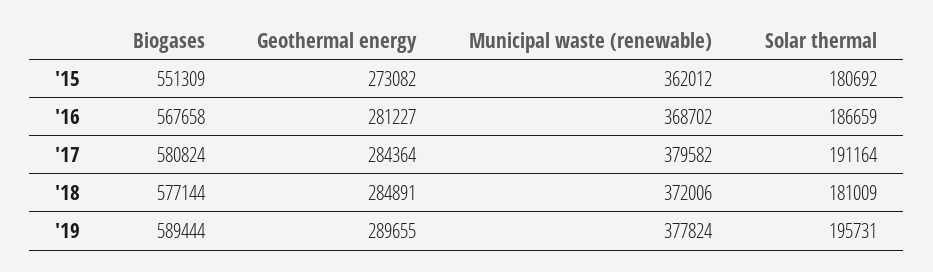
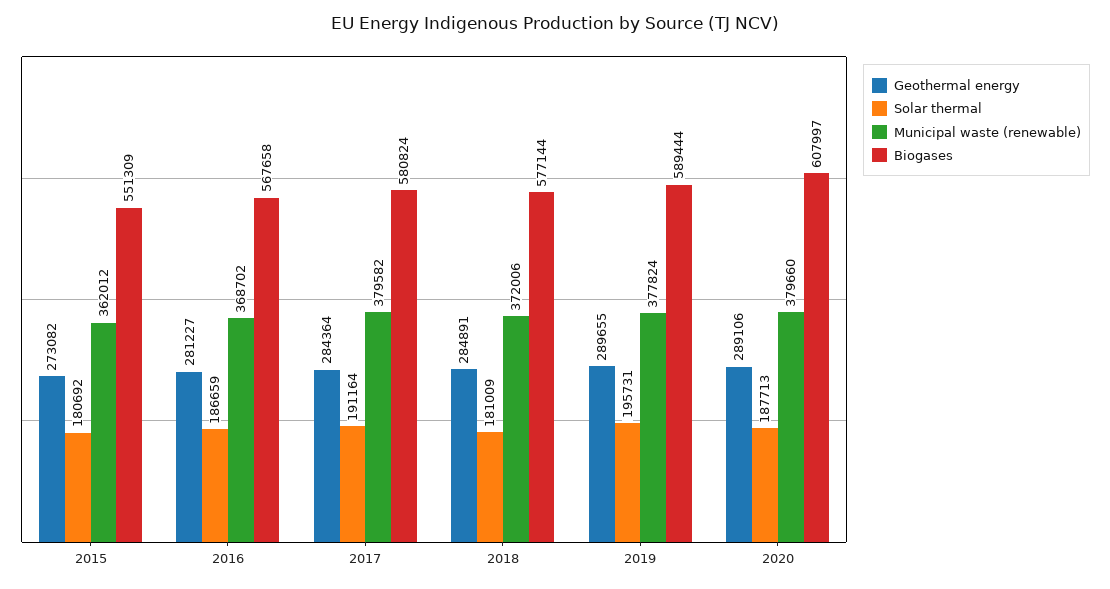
Geothermal energy, 2020: none -> 289106
Solar thermal, 2020: none -> 187713
Municipal waste (renewable), 2020: none -> 379660
Biogases, 2020: none -> 607997

